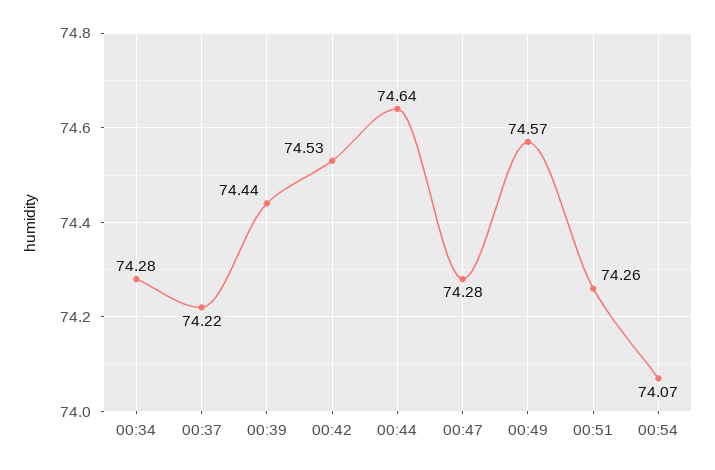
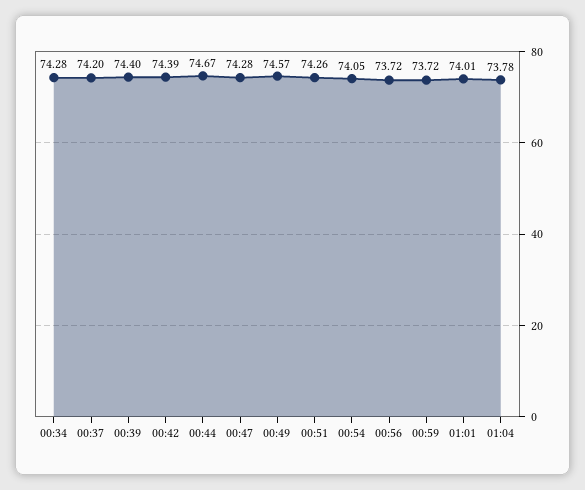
00:37: 74.22 -> 74.2
00:39: 74.44 -> 74.4
00:42: 74.53 -> 74.39
00:44: 74.64 -> 74.67
00:54: 74.07 -> 74.05
00:56: none -> 73.72
00:59: none -> 73.72
01:01: none -> 74.01
01:04: none -> 73.78

